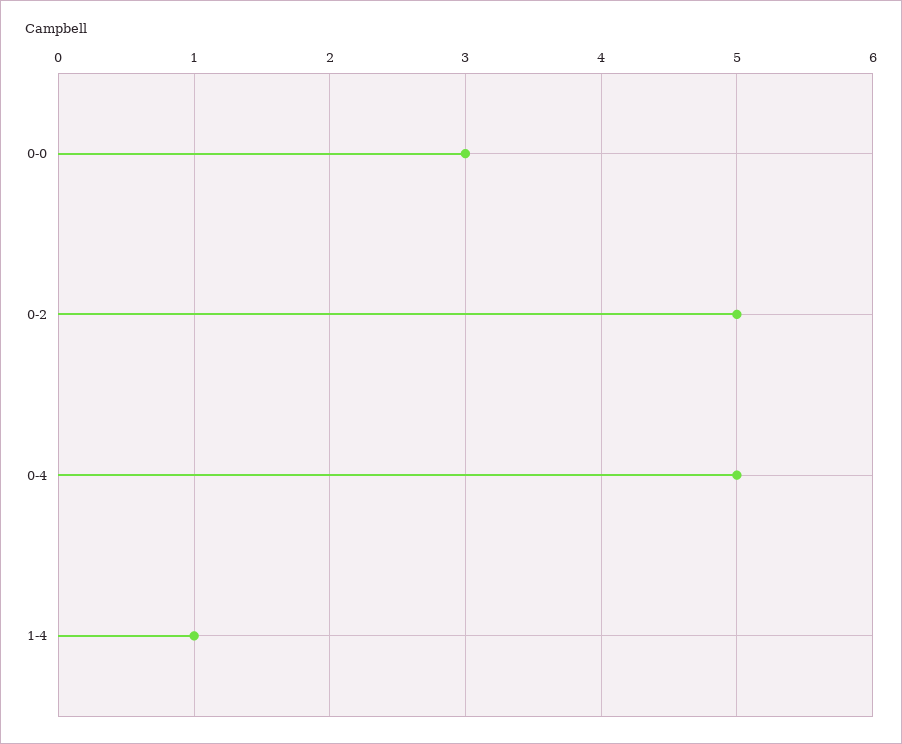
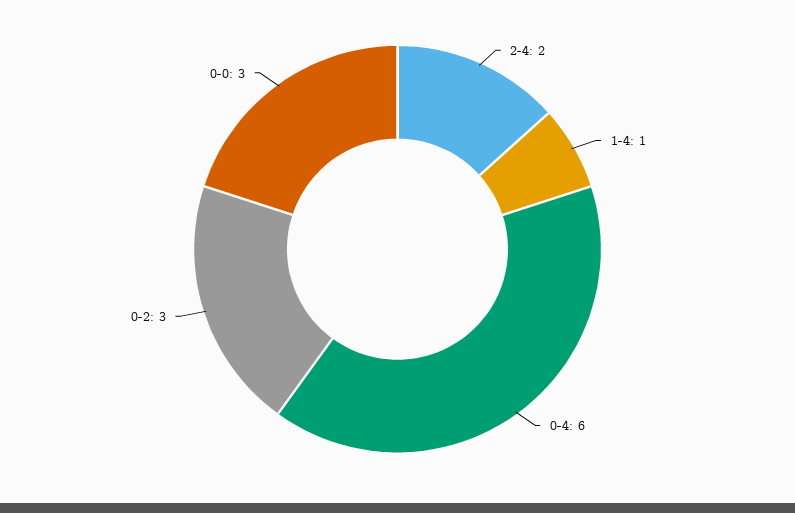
0-2: 5 -> 3
0-4: 5 -> 6
2-4: none -> 2

